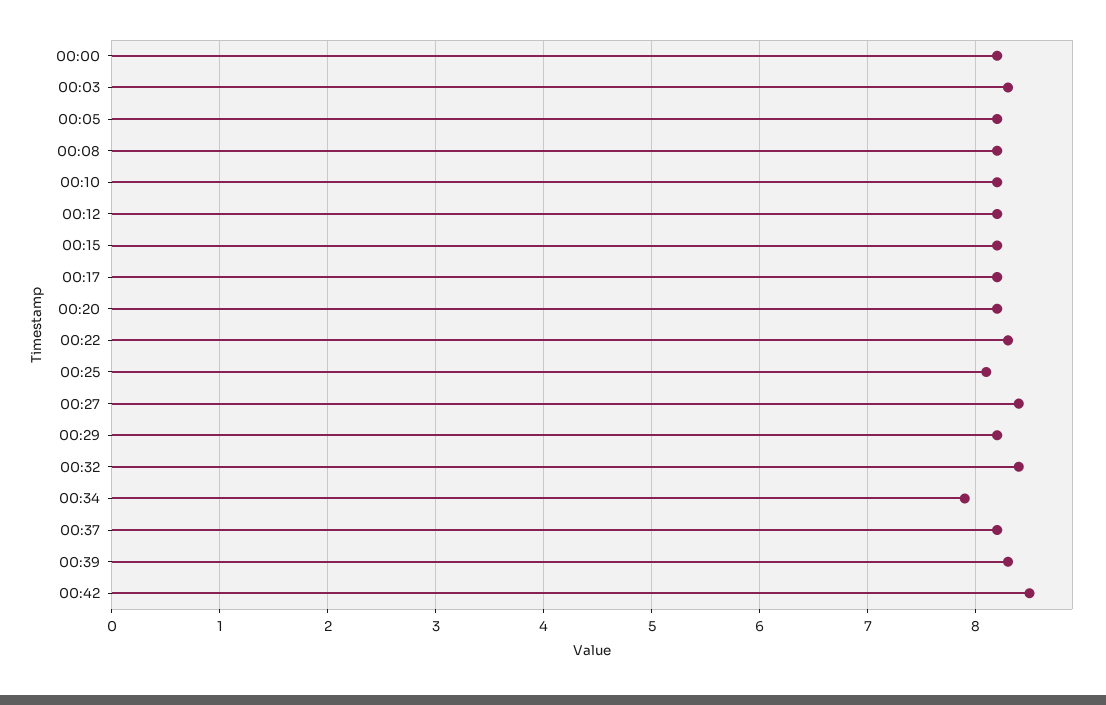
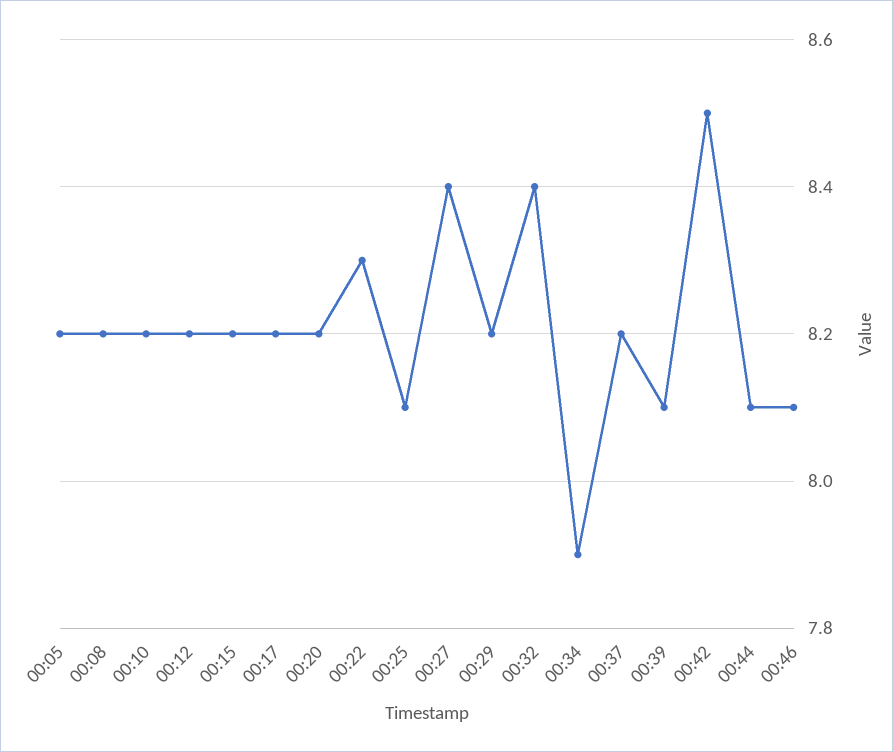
00:00: 8.2 -> none
00:03: 8.3 -> none
00:39: 8.3 -> 8.1
00:44: none -> 8.1
00:46: none -> 8.1

